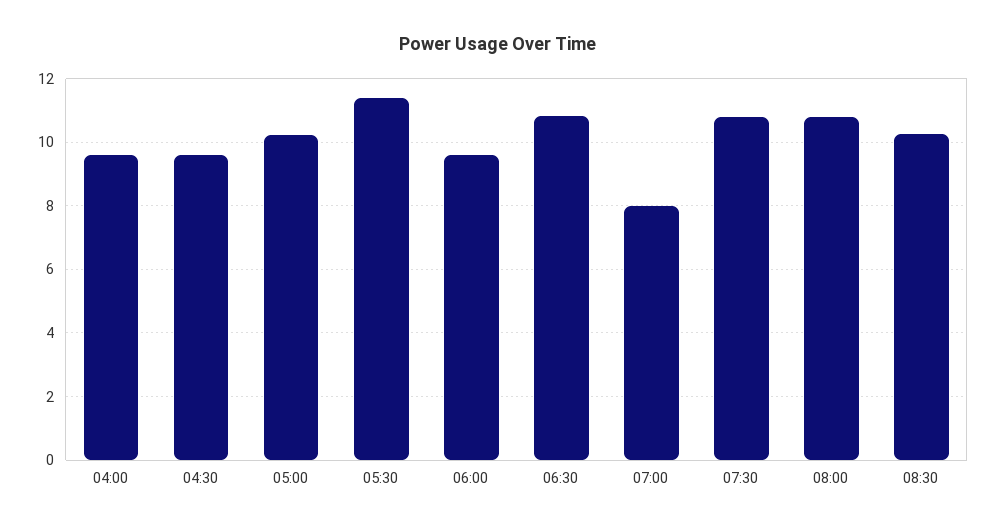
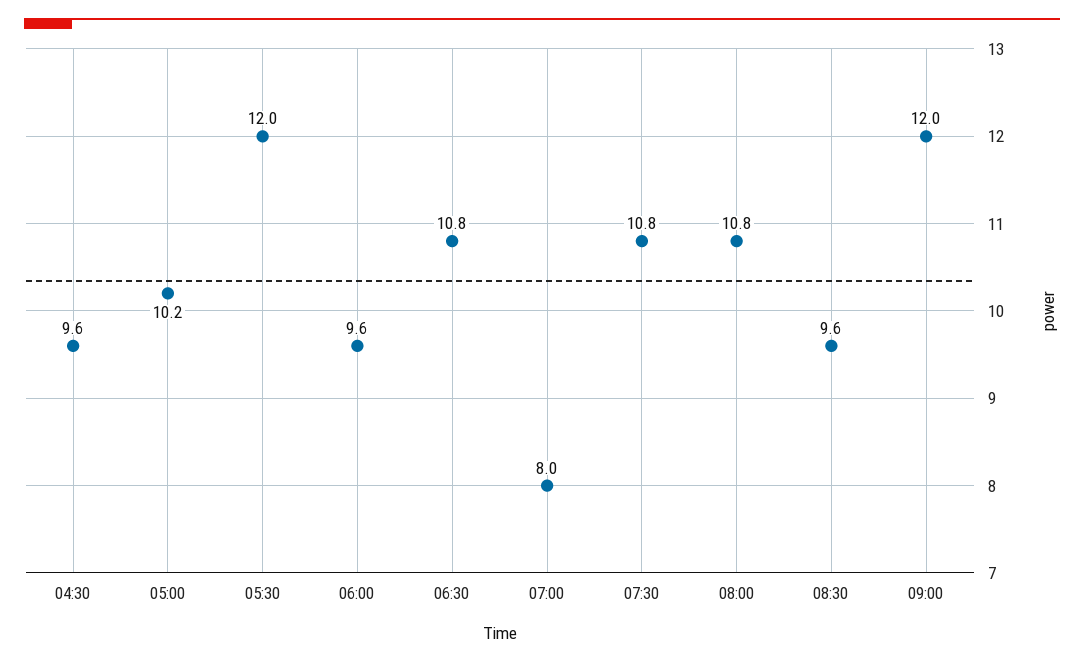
04:00: 9.6 -> none
05:30: 11.4 -> 12
08:30: 10.2 -> 9.6
09:00: none -> 12

